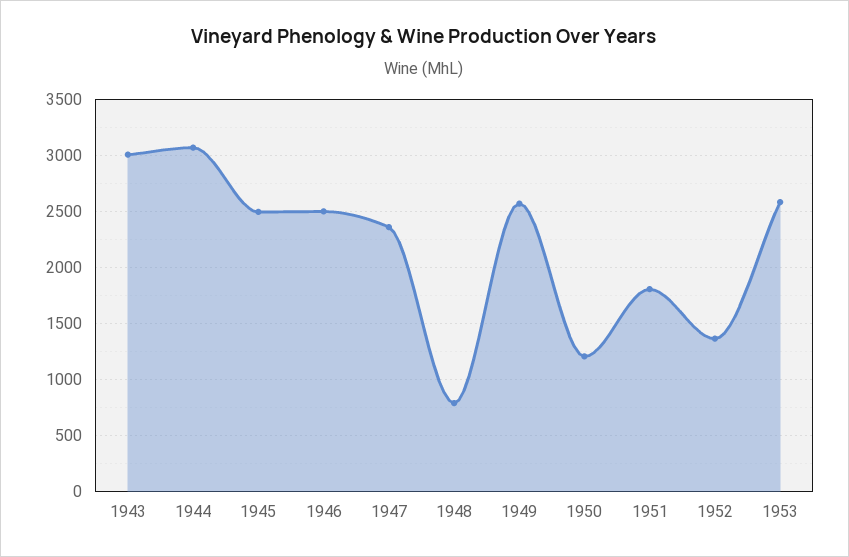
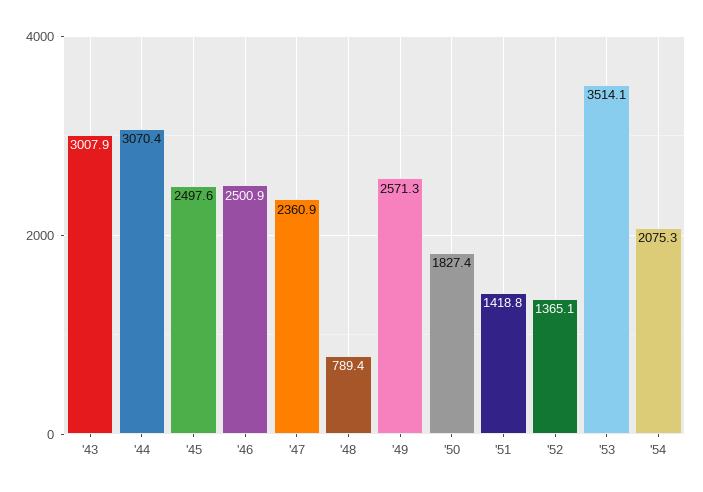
1950: 1200 -> 1827.4
1951: 1800 -> 1418.8
1953: 2600 -> 3514.1
'54: none -> 2075.3

